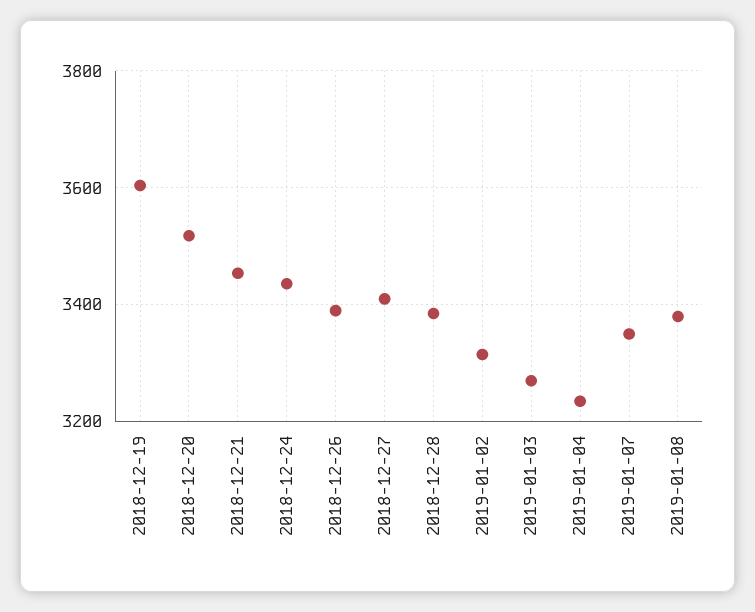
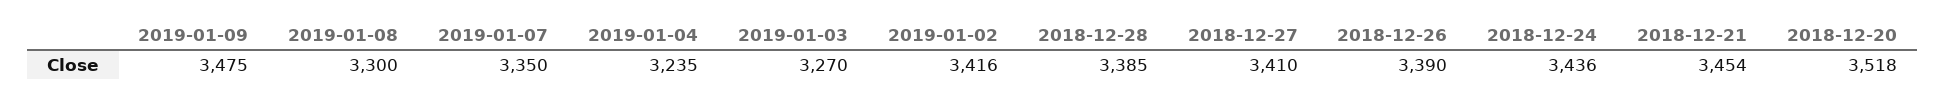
2018-12-19: 3600 -> none
2019-01-02: 3320 -> 3416
2019-01-08: 3380 -> 3300
2019-01-09: none -> 3475

